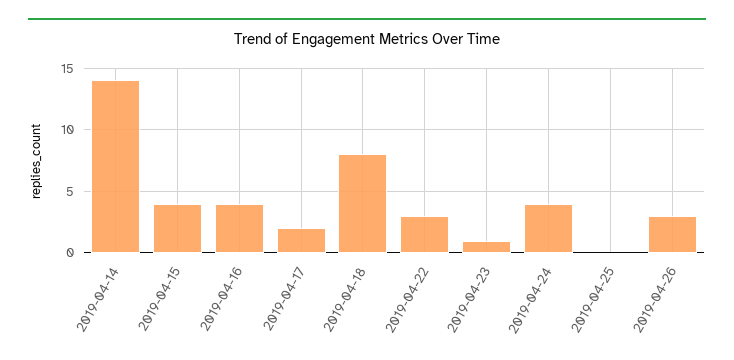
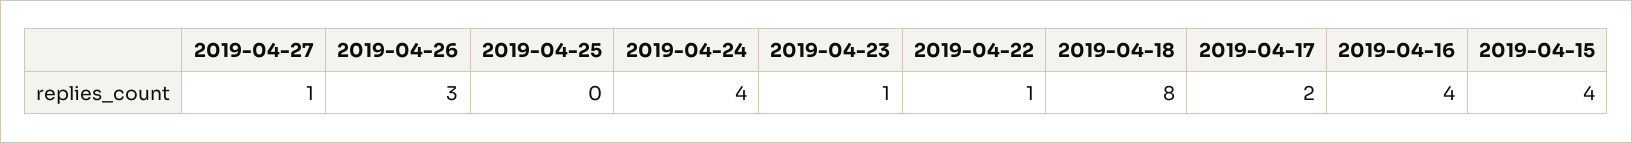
2019-04-14: 14 -> none
2019-04-22: 3 -> 1
2019-04-27: none -> 1

